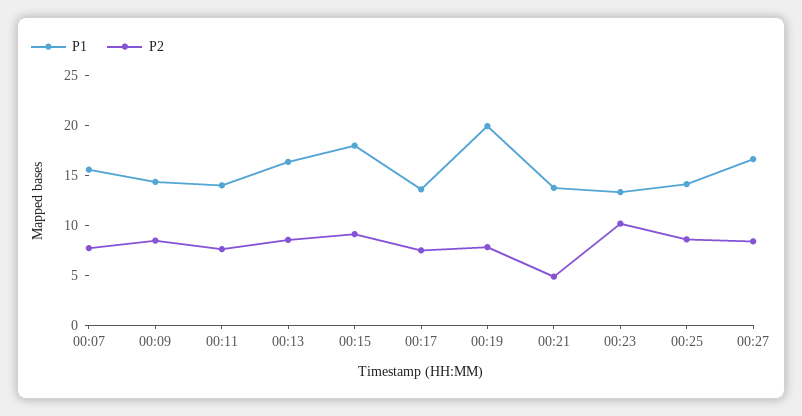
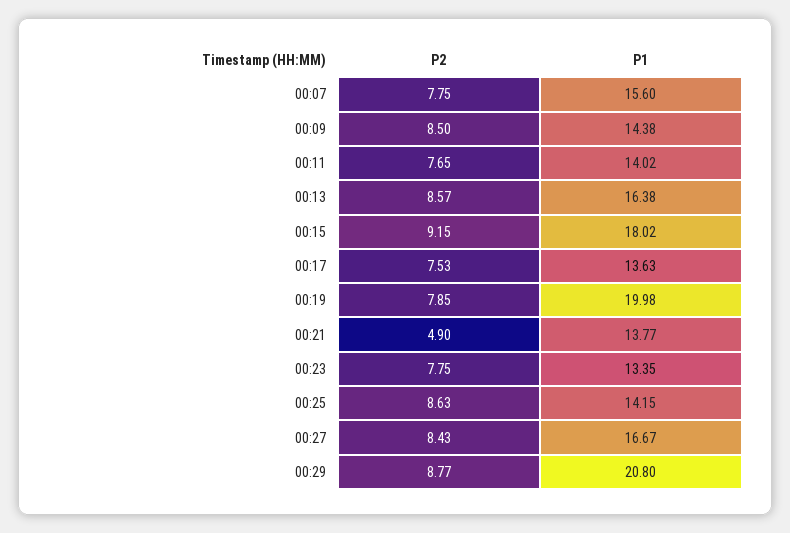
P2, 00:23: 10 -> 7.75
P2, 00:29: none -> 8.77
P1, 00:29: none -> 20.8

